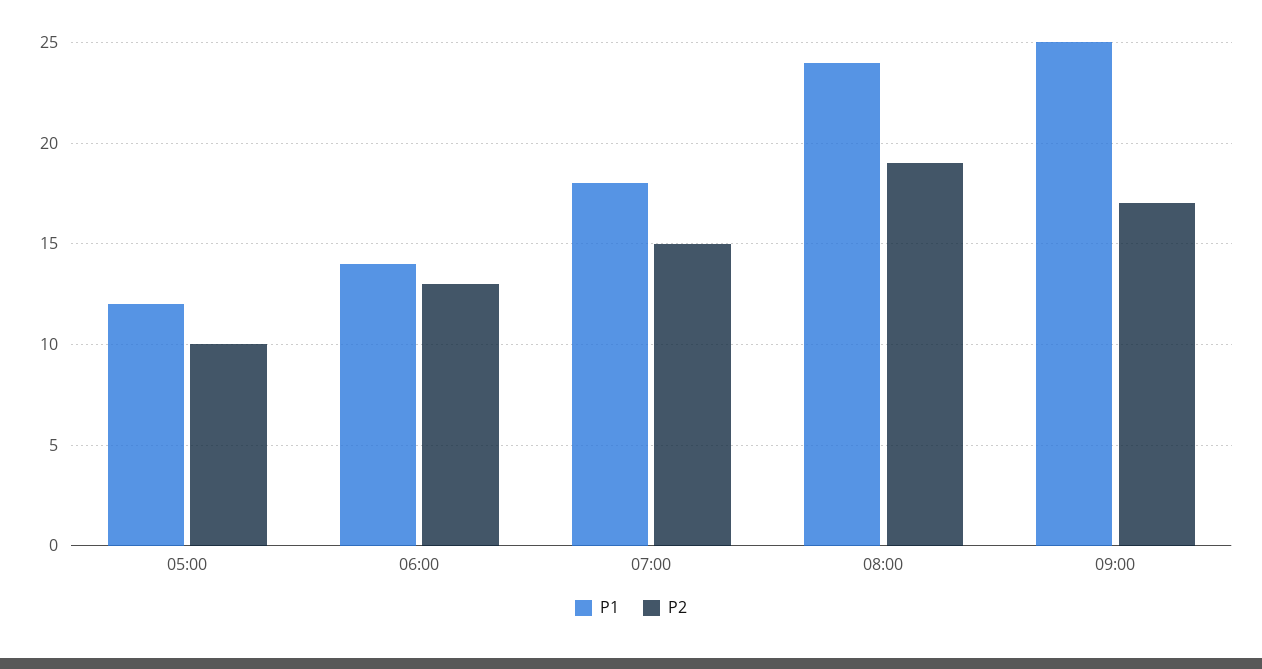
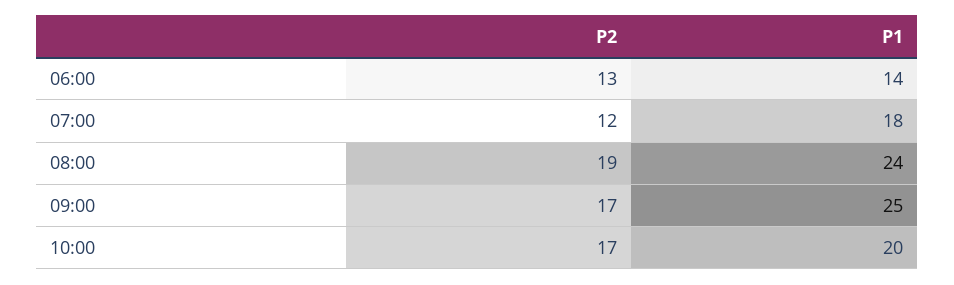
P1, 05:00: 12 -> none
P2, 05:00: 10 -> none
P2, 07:00: 15 -> 12
P2, 10:00: none -> 17
P1, 10:00: none -> 20

